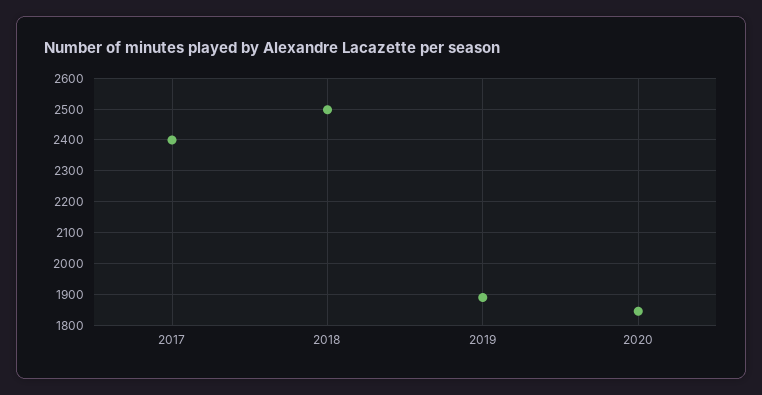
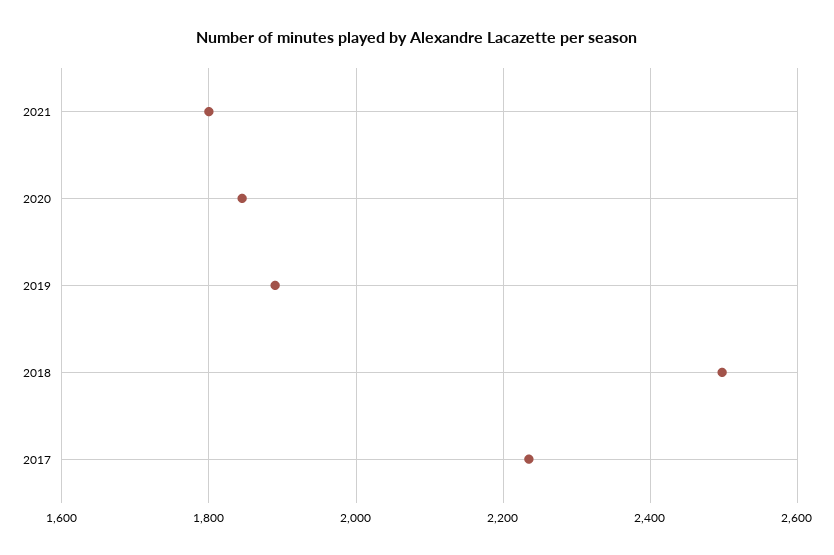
2017: 2400 -> 2240
2021: none -> 1800

